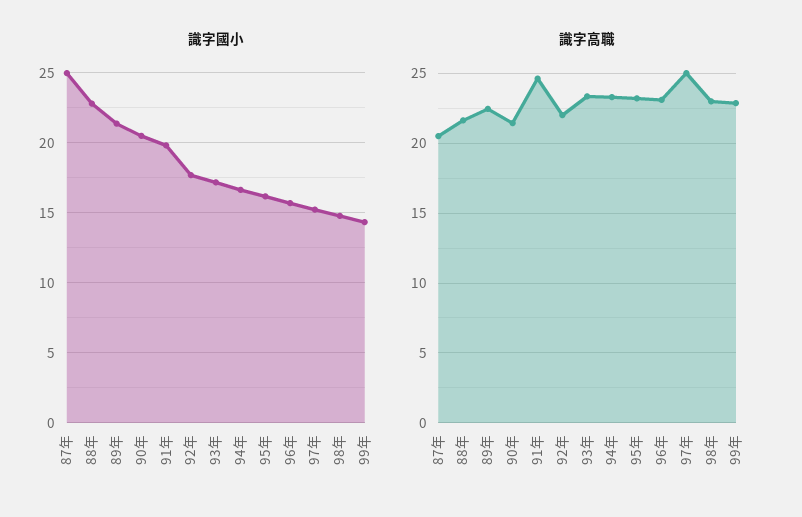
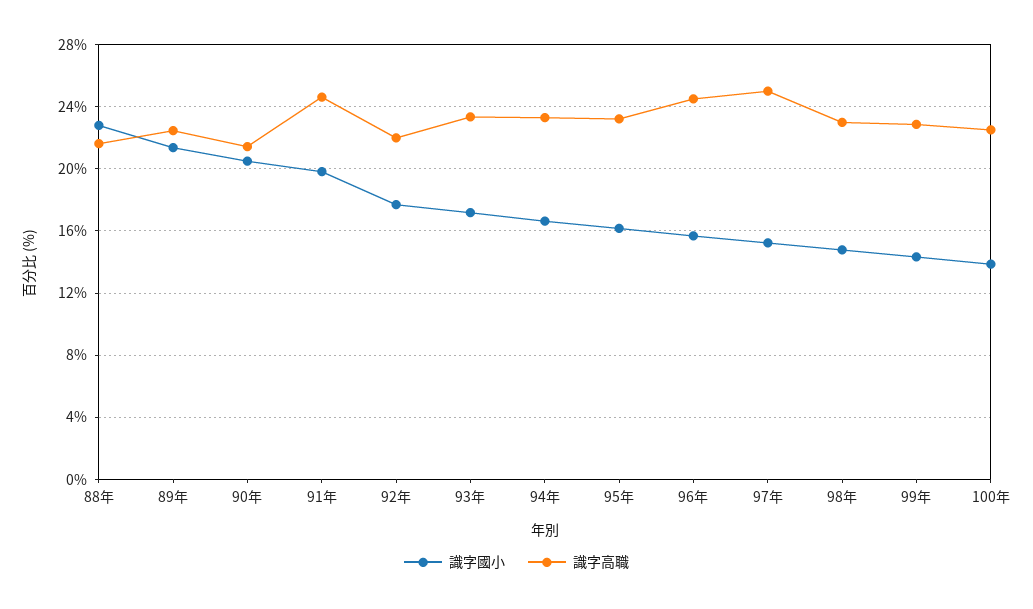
識字國小, 87年: 25 -> none
識字高職, 87年: 20.5 -> none
識字高職, 96年: 23 -> 24.5
識字國小, 100年: none -> 14
識字高職, 100年: none -> 22.5

